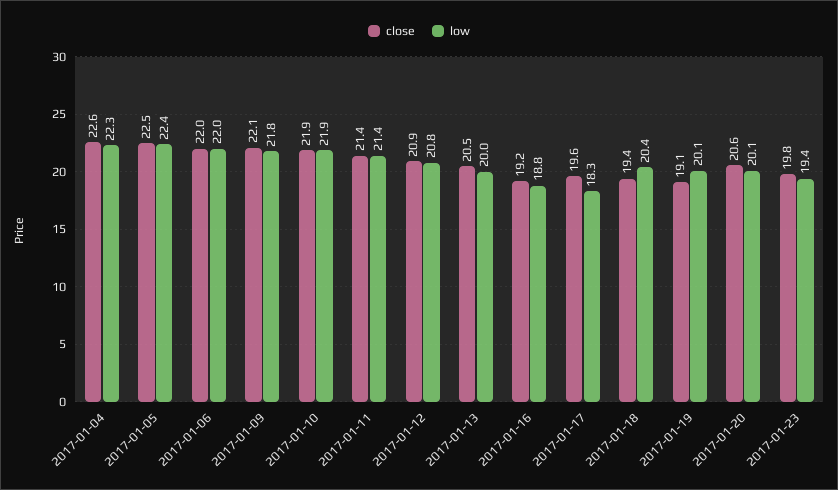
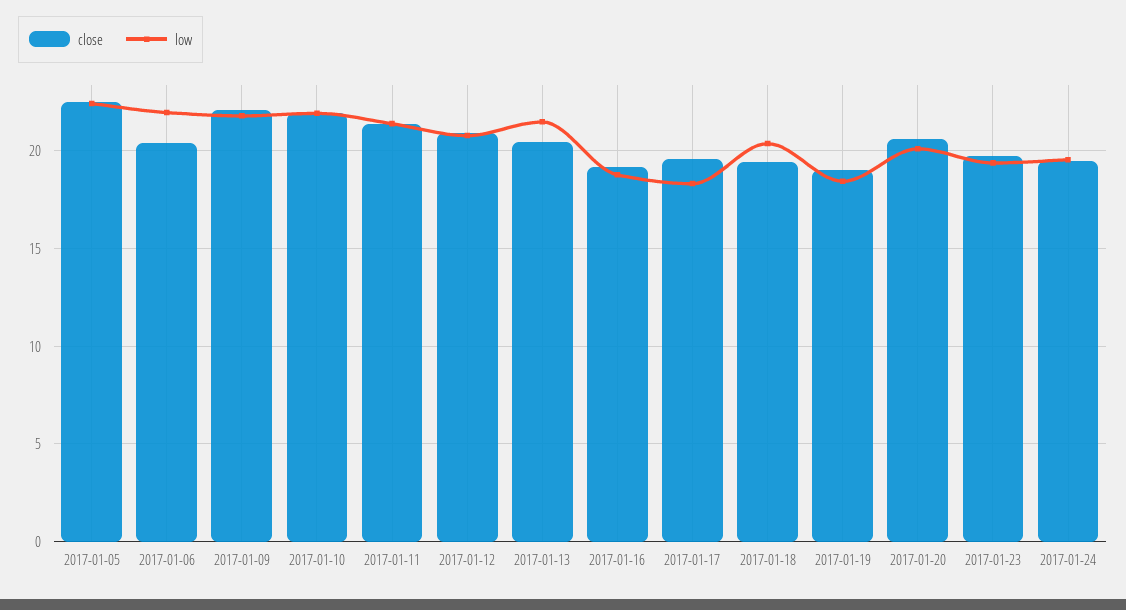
close, 2017-01-04: 22.6 -> none
low, 2017-01-04: 22.3 -> none
close, 2017-01-06: 22 -> 20.5
low, 2017-01-13: 20 -> 21.5
low, 2017-01-19: 20.1 -> 18.5
close, 2017-01-24: none -> 19.5
low, 2017-01-24: none -> 19.5

